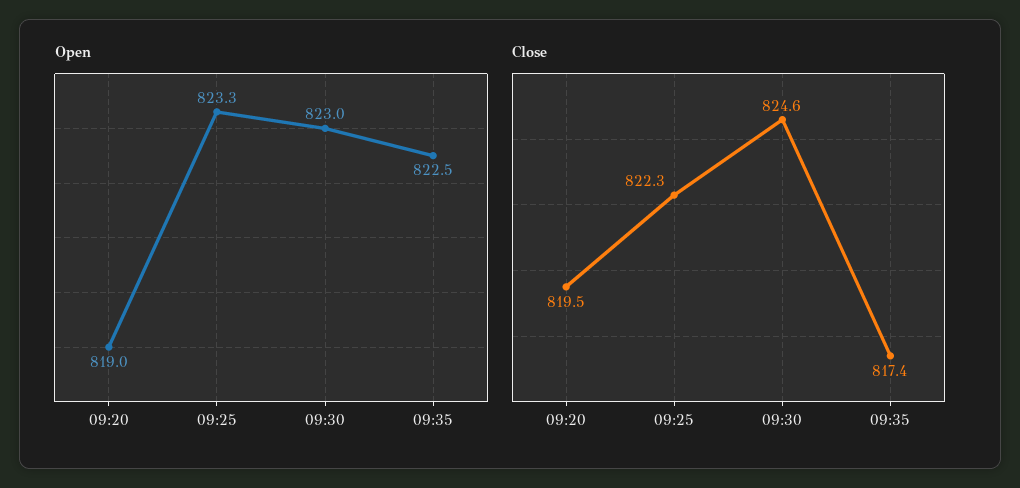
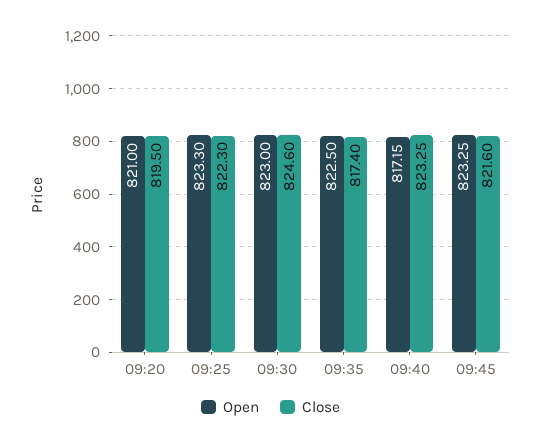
Open, 09:20: 819 -> 821
Open, 09:40: none -> 817.15
Close, 09:40: none -> 823.25
Open, 09:45: none -> 823.25
Close, 09:45: none -> 821.6

